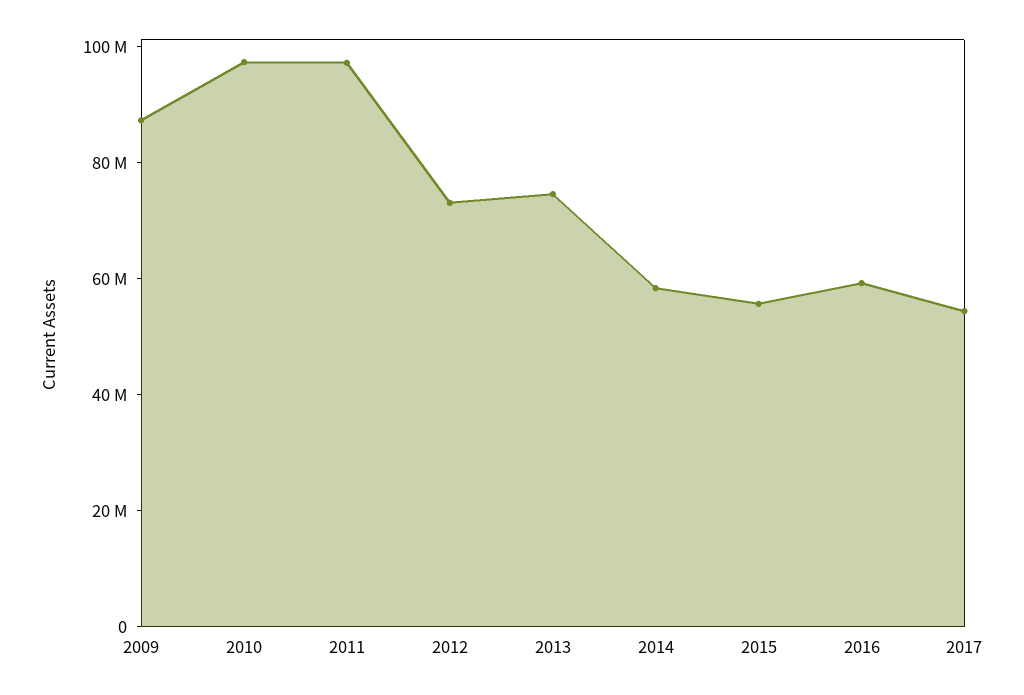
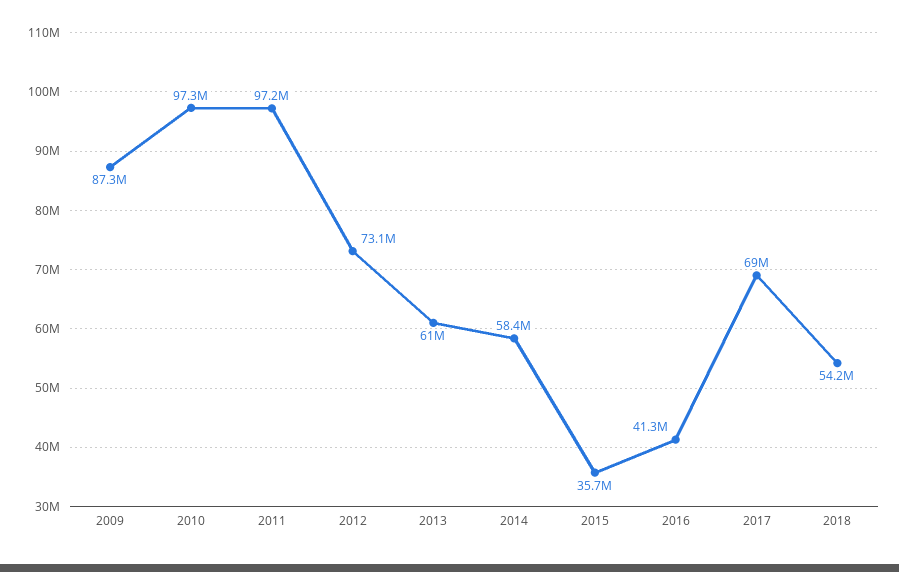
2013: 75000000 -> 61000000
2015: 55000000 -> 35700000
2016: 60000000 -> 41300000
2017: 55000000 -> 69000000
2018: none -> 54200000

